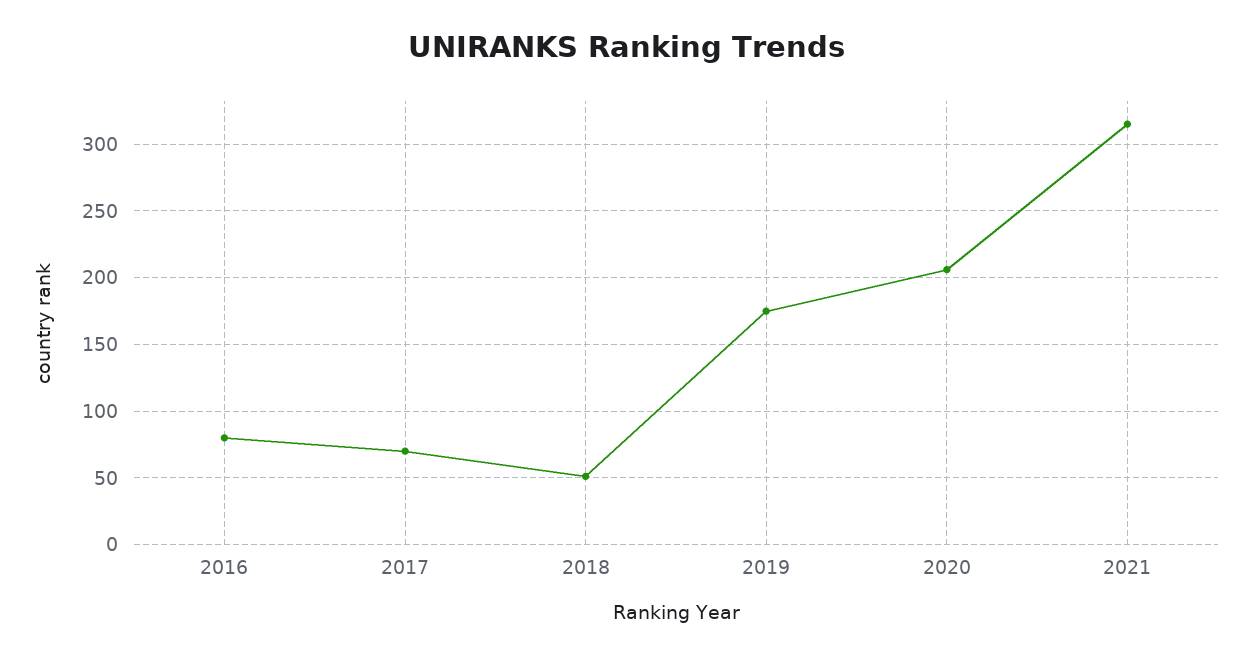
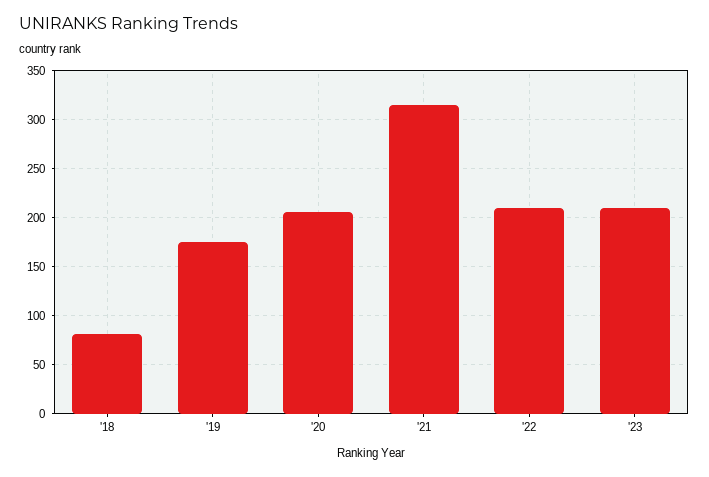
2016: 80 -> none
2017: 70 -> none
2018: 50 -> 80
'22: none -> 210
'23: none -> 210

